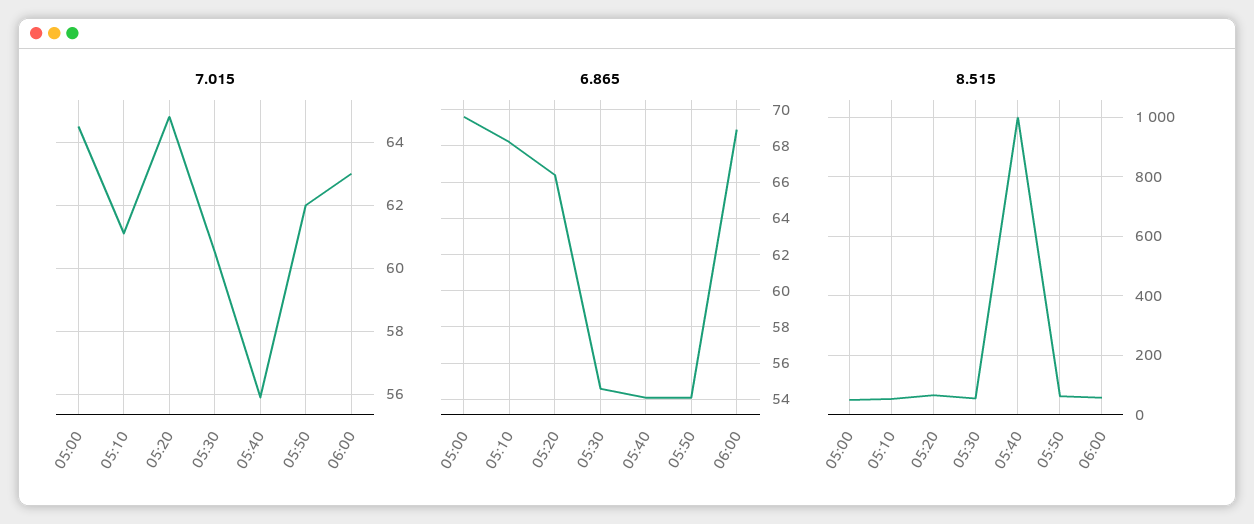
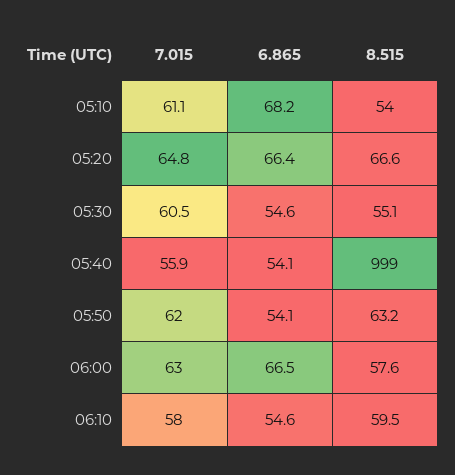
7.015, 05:00: 64.5 -> none
6.865, 05:00: 69.5 -> none
6.865, 06:00: 69 -> 66.5
8.515, 05:00: 50 -> none
7.015, 06:10: none -> 58
6.865, 06:10: none -> 54.6
8.515, 06:10: none -> 59.5

